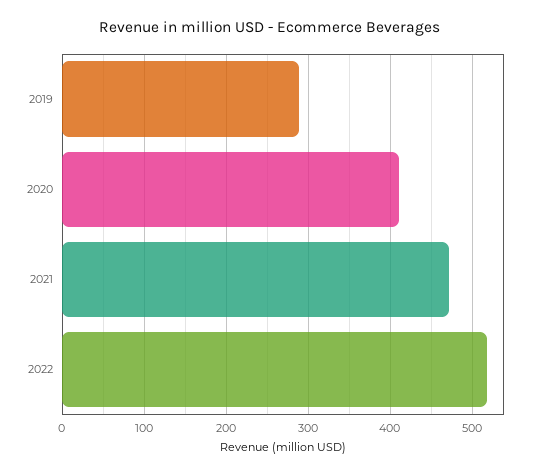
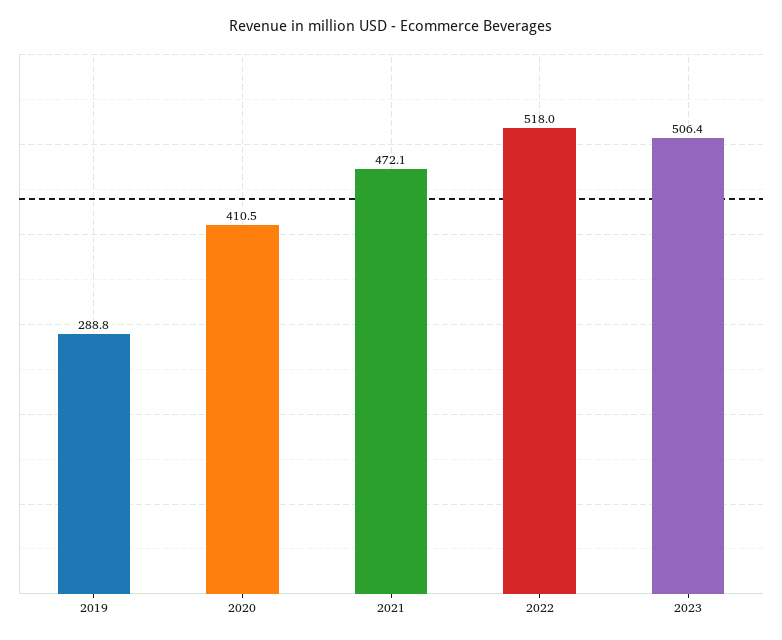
2023: none -> 506.4

